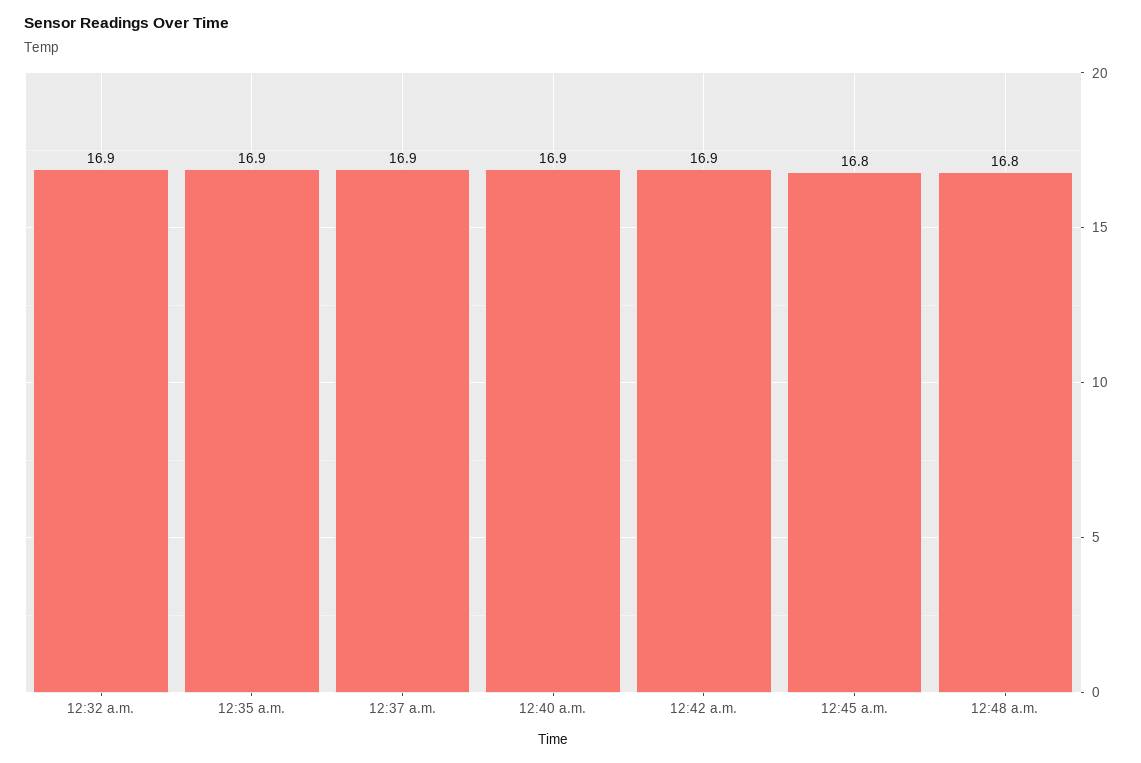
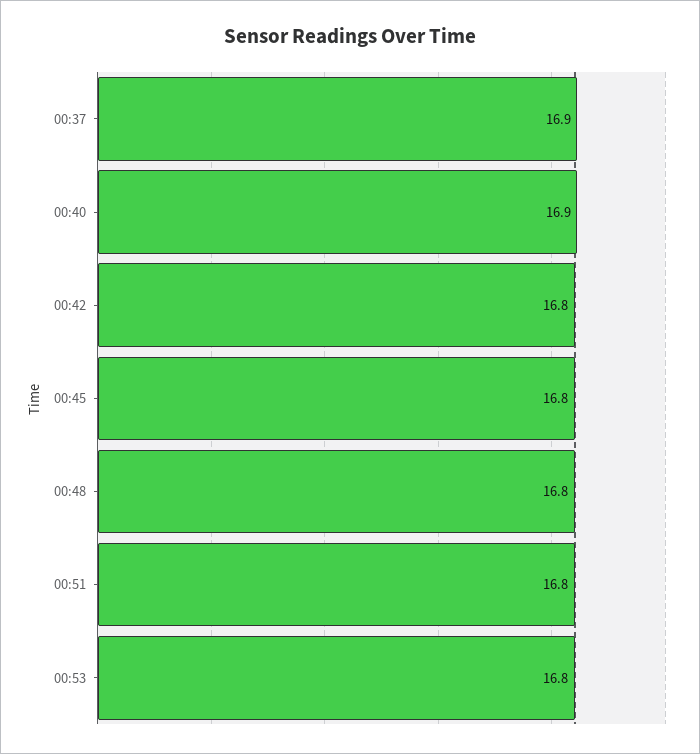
12:32 a.m.: 16.9 -> none
12:35 a.m.: 16.9 -> none
12:42 a.m.: 16.9 -> 16.8
00:51: none -> 16.8
00:53: none -> 16.8

